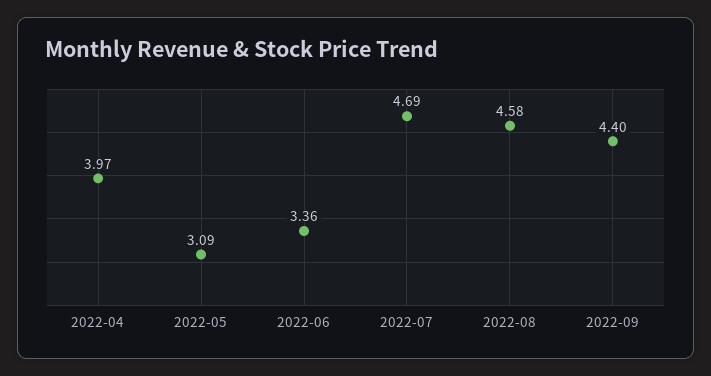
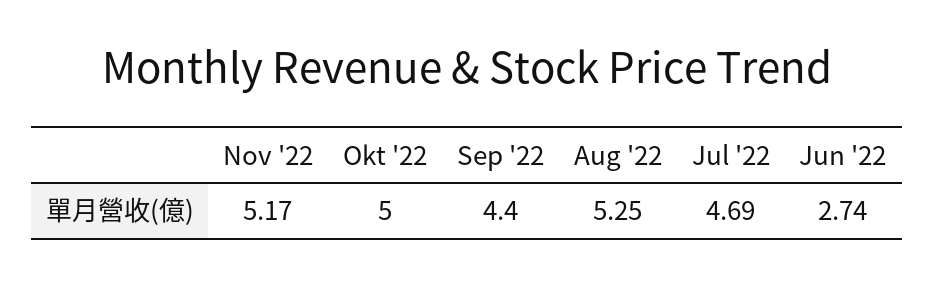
2022-04: 3.97 -> none
2022-05: 3.09 -> none
2022-06: 3.36 -> 2.74
2022-08: 4.58 -> 5.25
Nov '22: none -> 5.17
Okt '22: none -> 5

